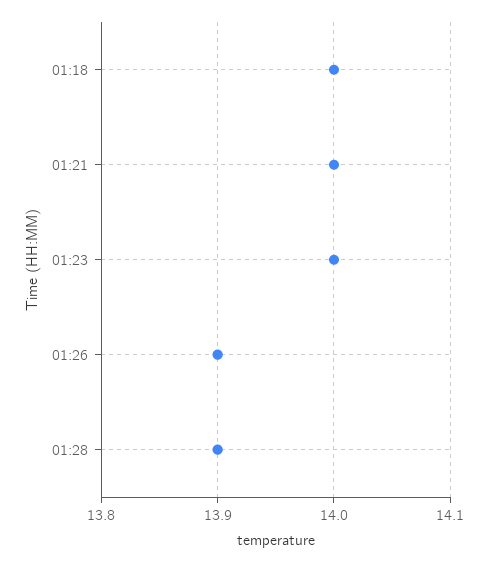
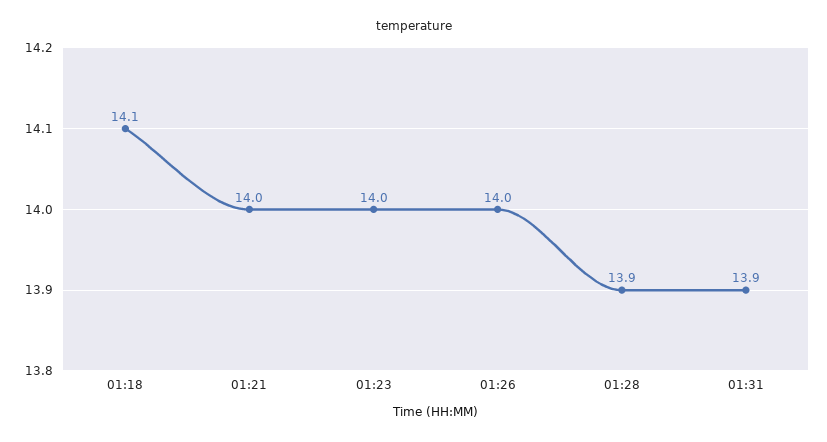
01:18: 14 -> 14.1
01:26: 13.9 -> 14
01:31: none -> 13.9

